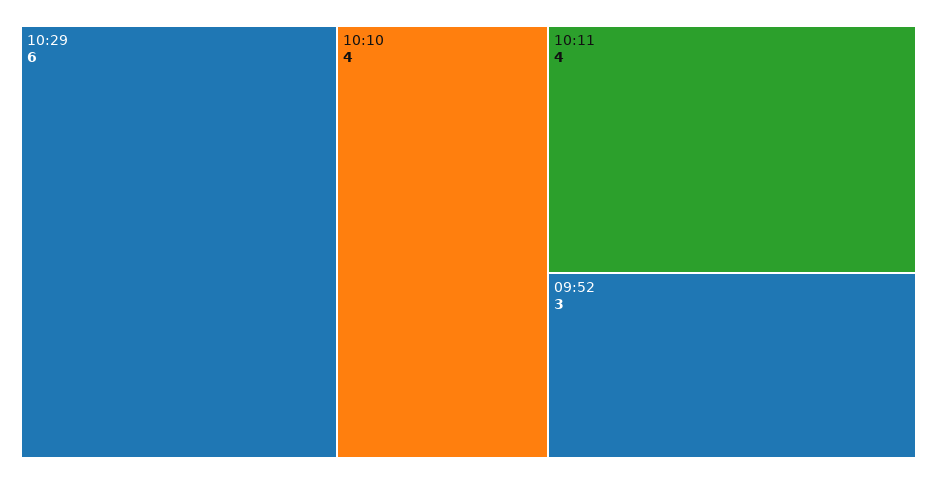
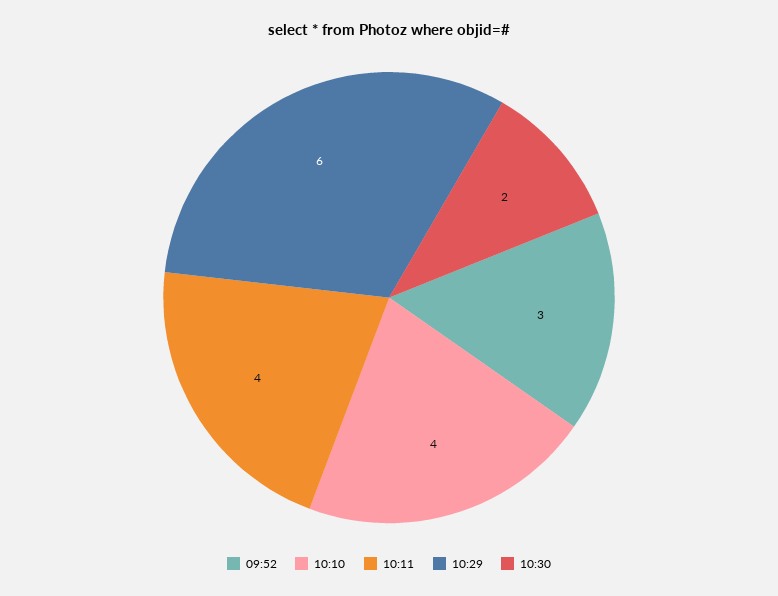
10:30: none -> 2

